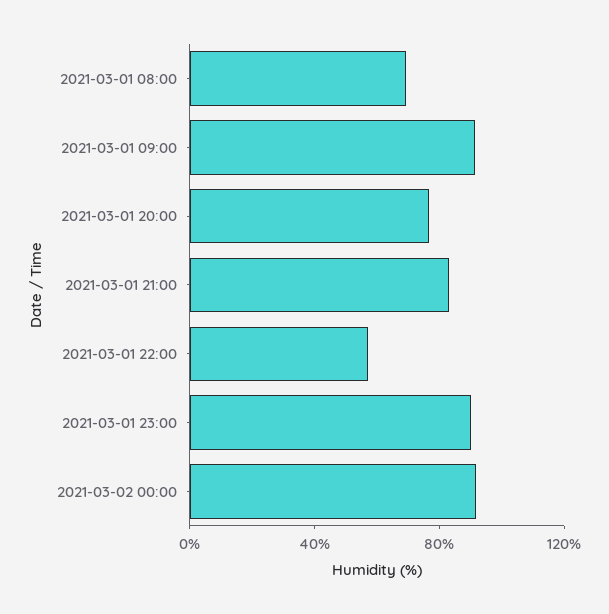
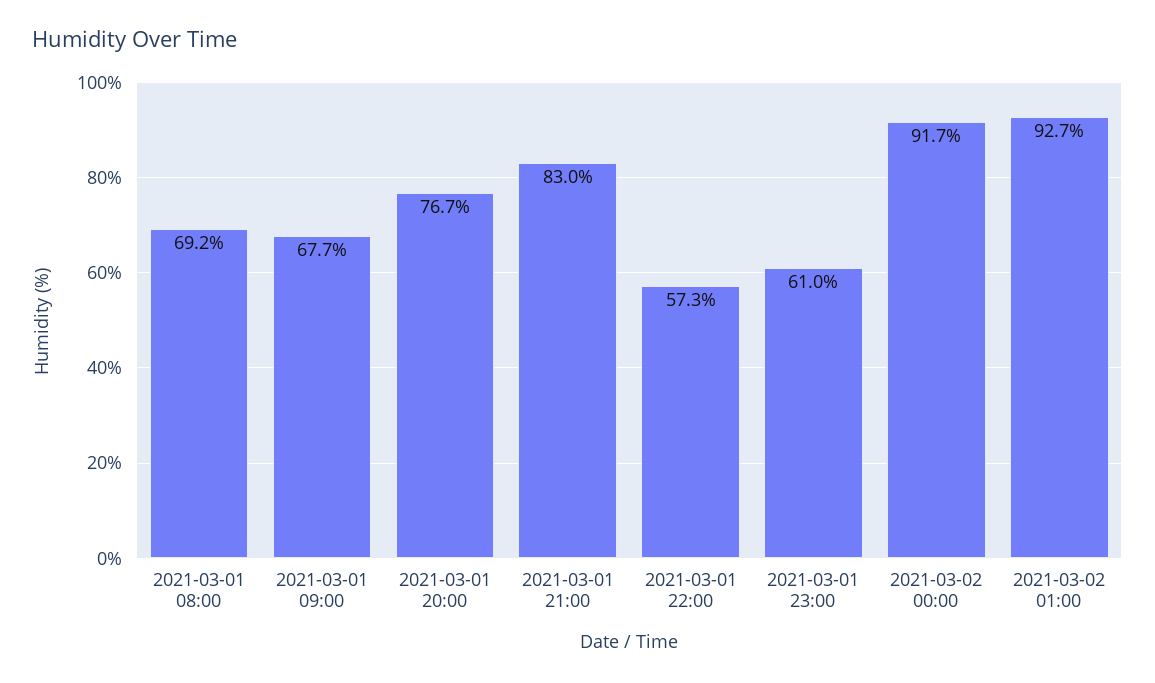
2021-03-01 09:00: 90 -> 67.7
2021-03-01 23:00: 90 -> 61
2021-03-02 01:00: none -> 92.7

